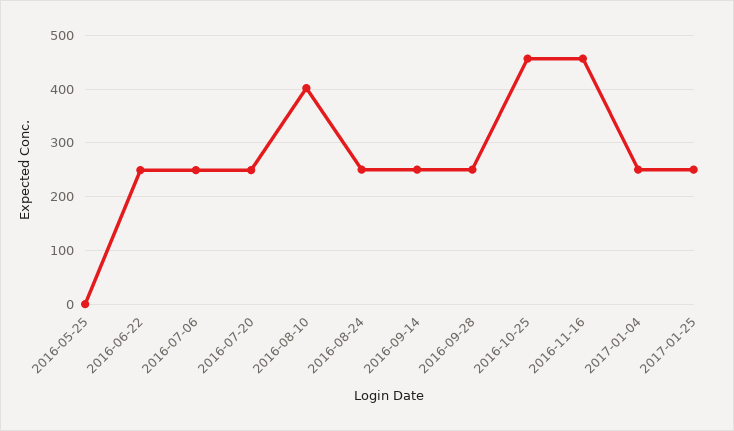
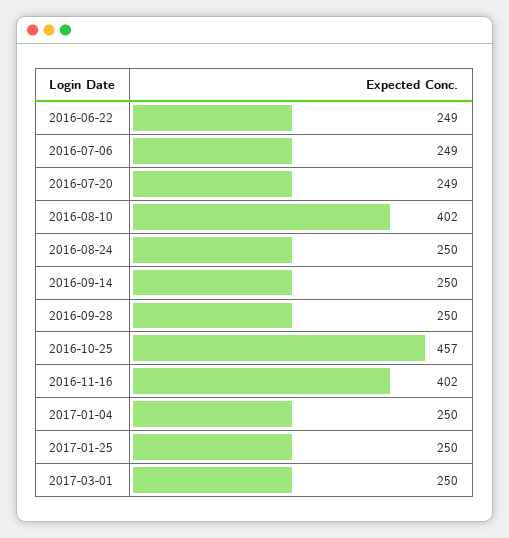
2016-05-25: 0 -> none
2016-11-16: 460 -> 402
2017-03-01: none -> 250

